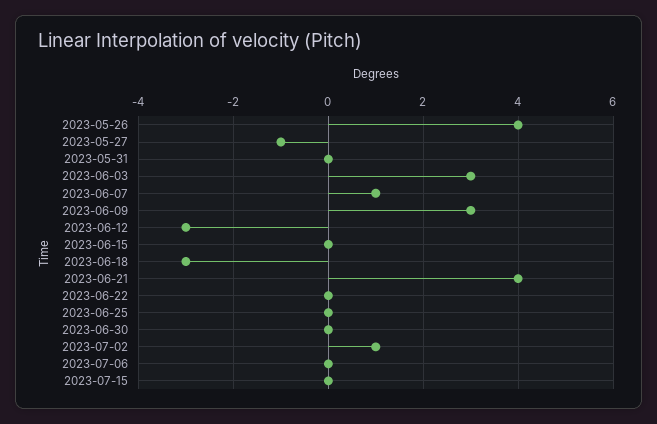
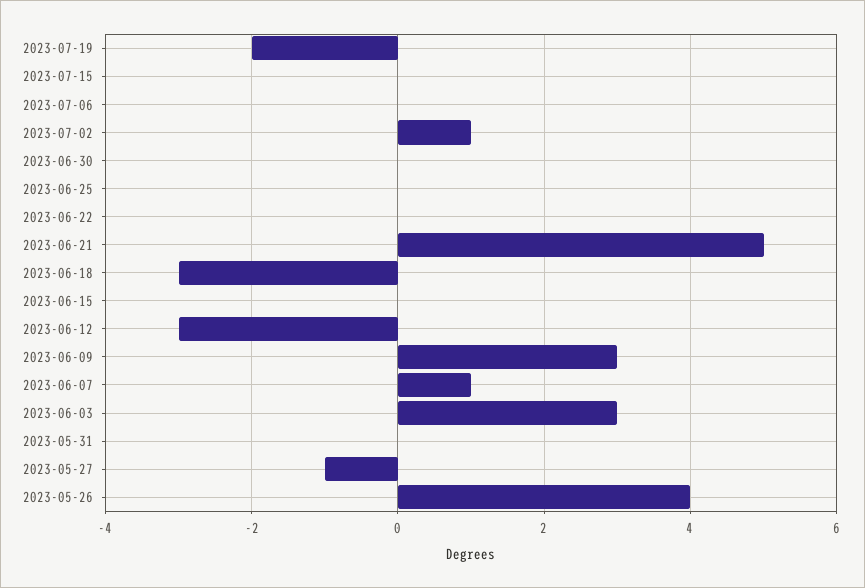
2023-06-21: 4 -> 5
2023-07-19: none -> -2

